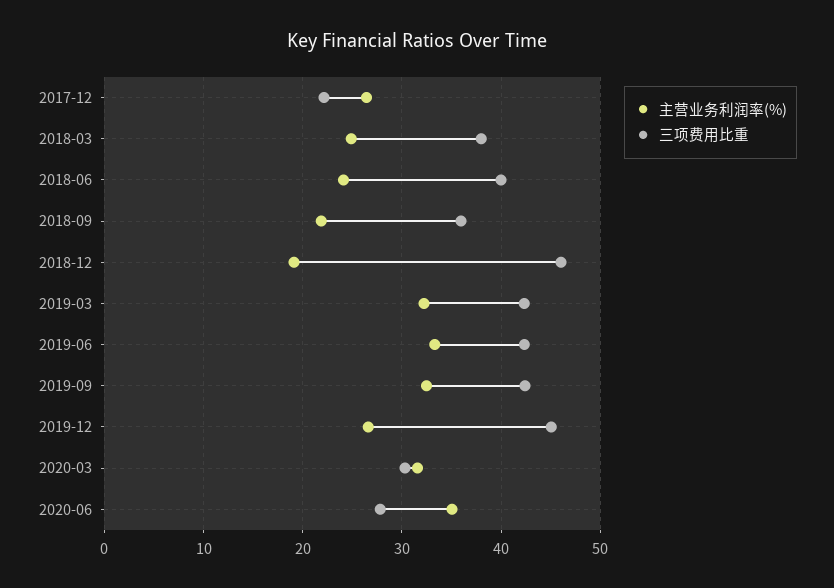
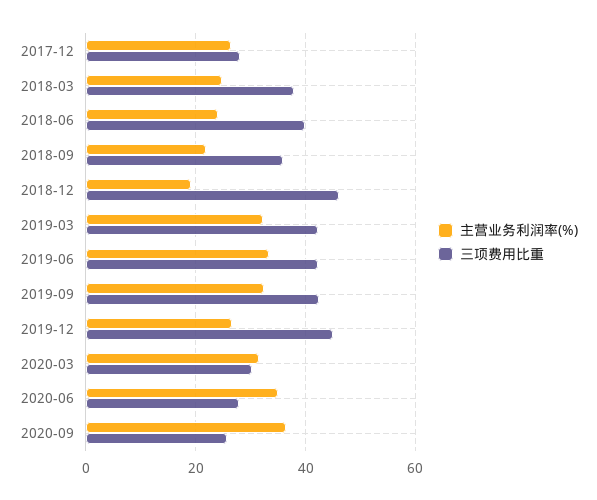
三项费用比重, 2017-12: 22 -> 28
主营业务利润率(%), 2020-09: none -> 36
三项费用比重, 2020-09: none -> 26

